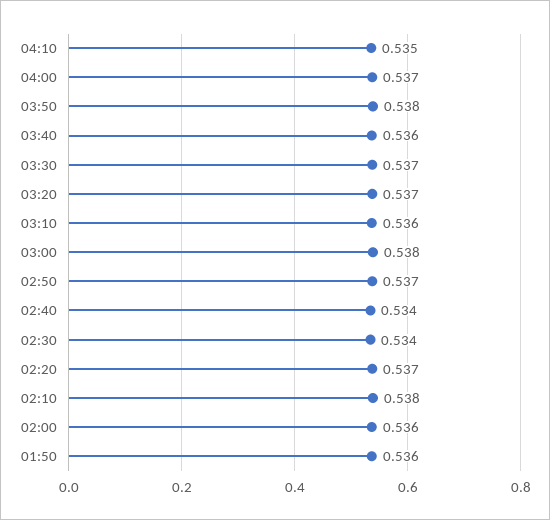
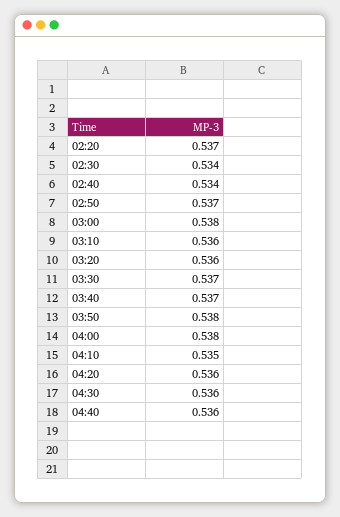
04:00: 0.537 -> 0.538
03:40: 0.536 -> 0.537
03:20: 0.537 -> 0.536
02:10: 0.538 -> none
02:00: 0.536 -> none
01:50: 0.536 -> none
04:20: none -> 0.536
04:30: none -> 0.536
04:40: none -> 0.536

